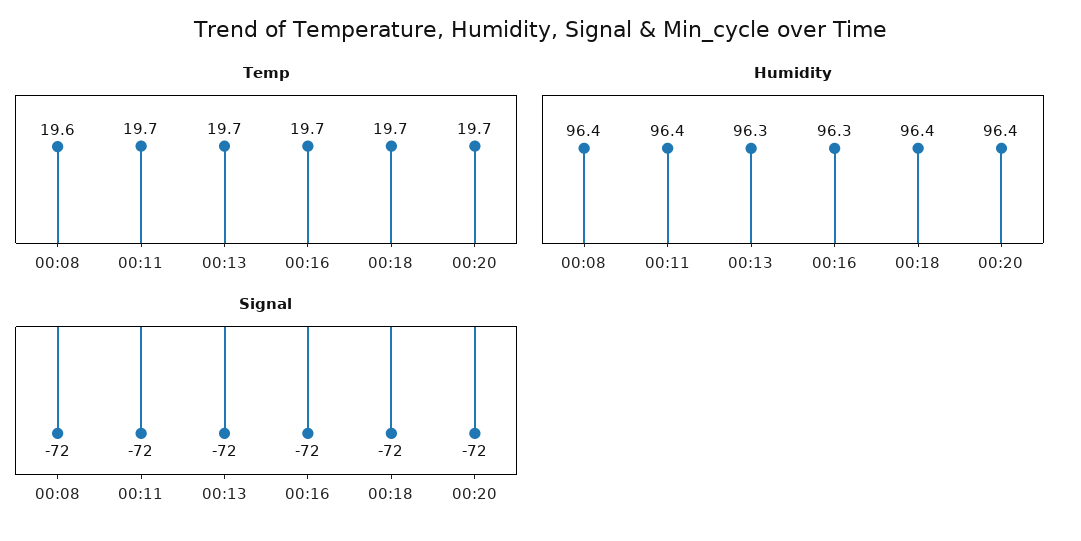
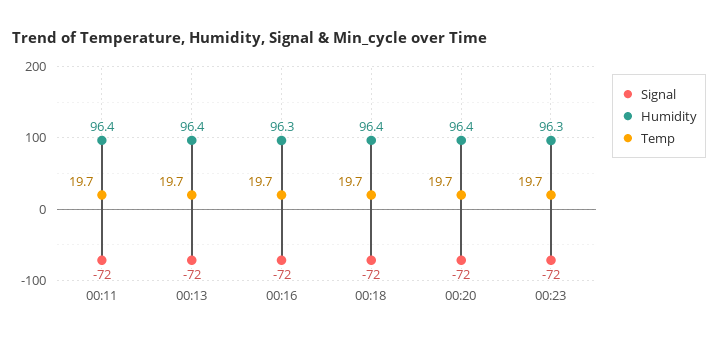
Temp, 00:08: 19.6 -> none
Humidity, 00:08: 96.4 -> none
Humidity, 00:13: 96.3 -> 96.4
Signal, 00:08: -72 -> none
Signal, 00:23: none -> -72
Humidity, 00:23: none -> 96.3
Temp, 00:23: none -> 19.7

